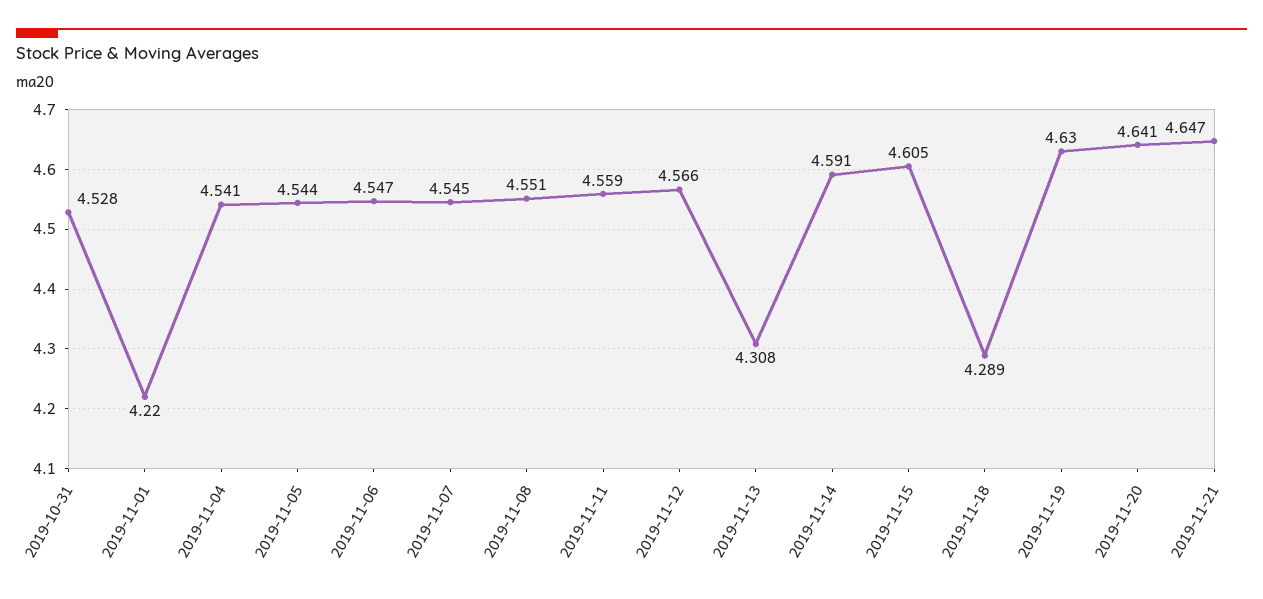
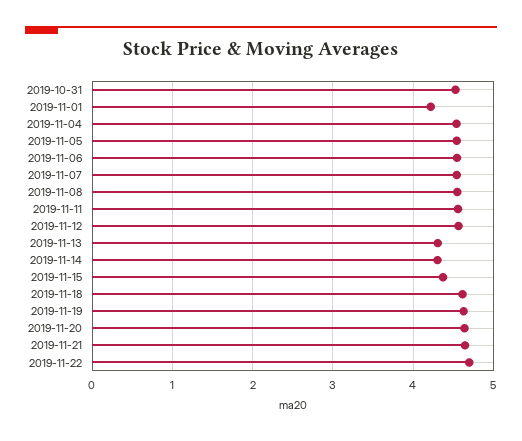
2019-11-14: 4.591 -> 4.3
2019-11-15: 4.605 -> 4.4
2019-11-18: 4.289 -> 4.6
2019-11-22: none -> 4.7

